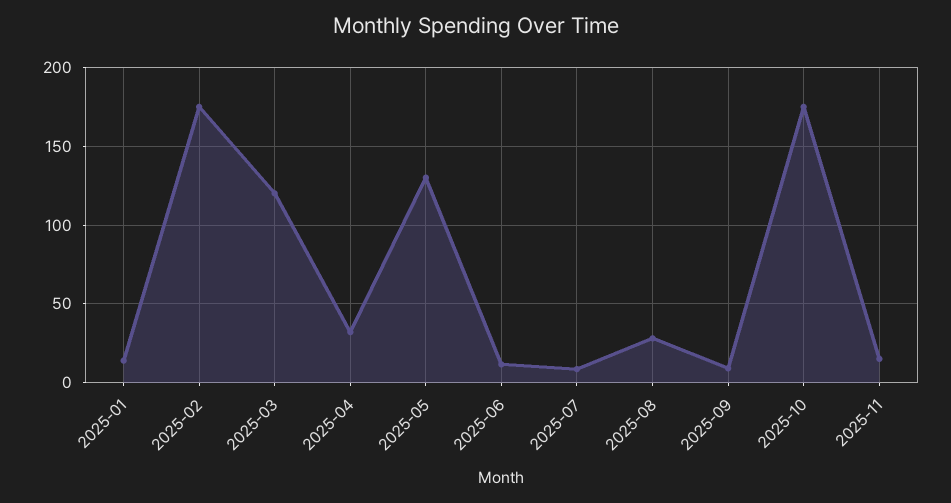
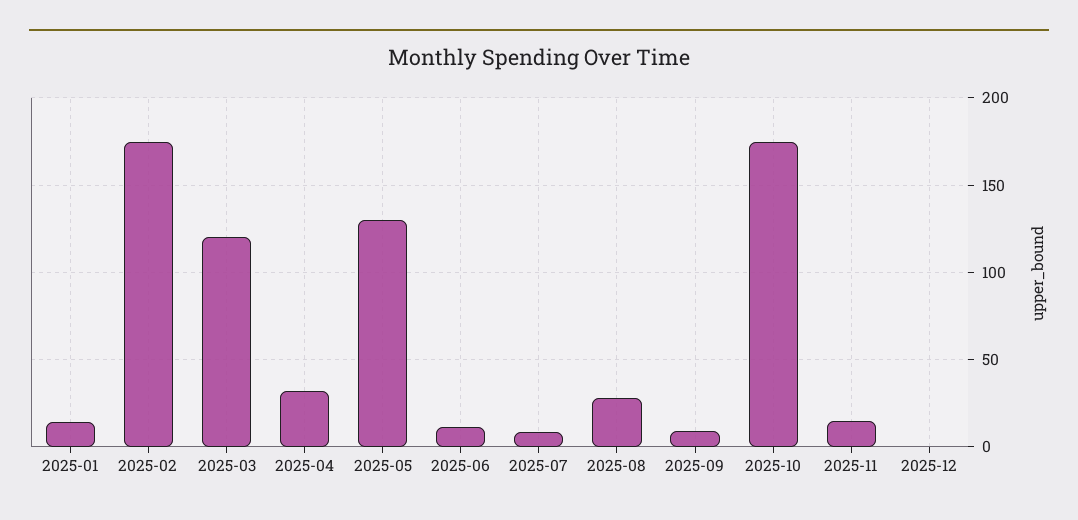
2025-12: none -> 0

